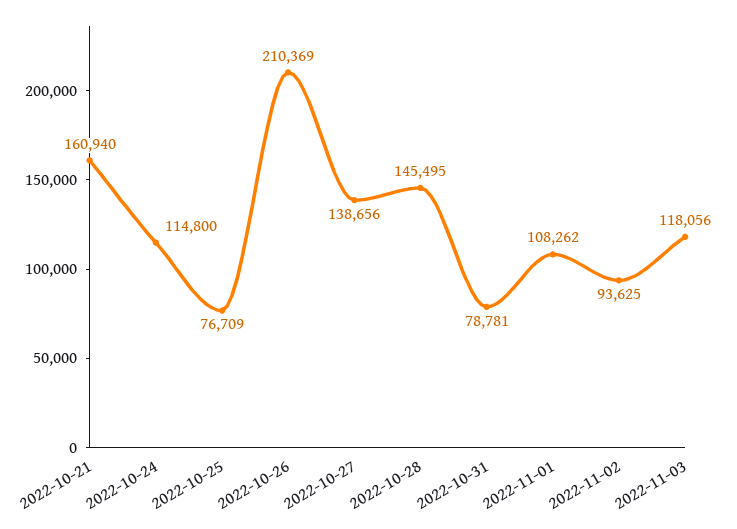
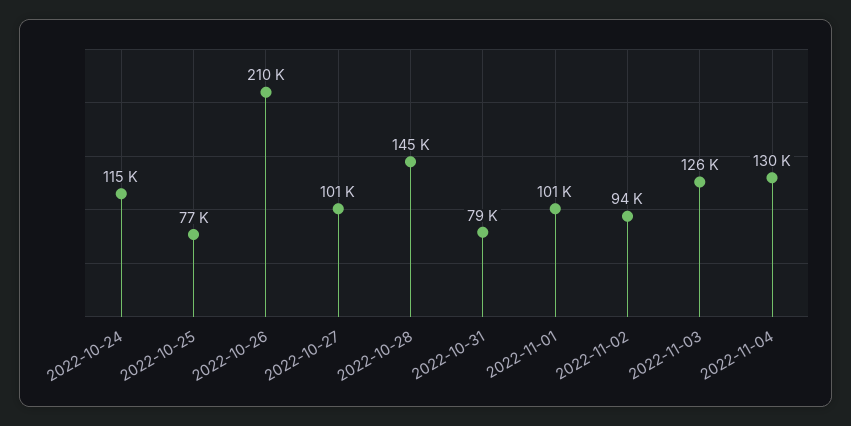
2022-10-21: 160940 -> none
2022-10-27: 138656 -> 101000
2022-11-01: 108262 -> 101000
2022-11-03: 118056 -> 126000
2022-11-04: none -> 130000

